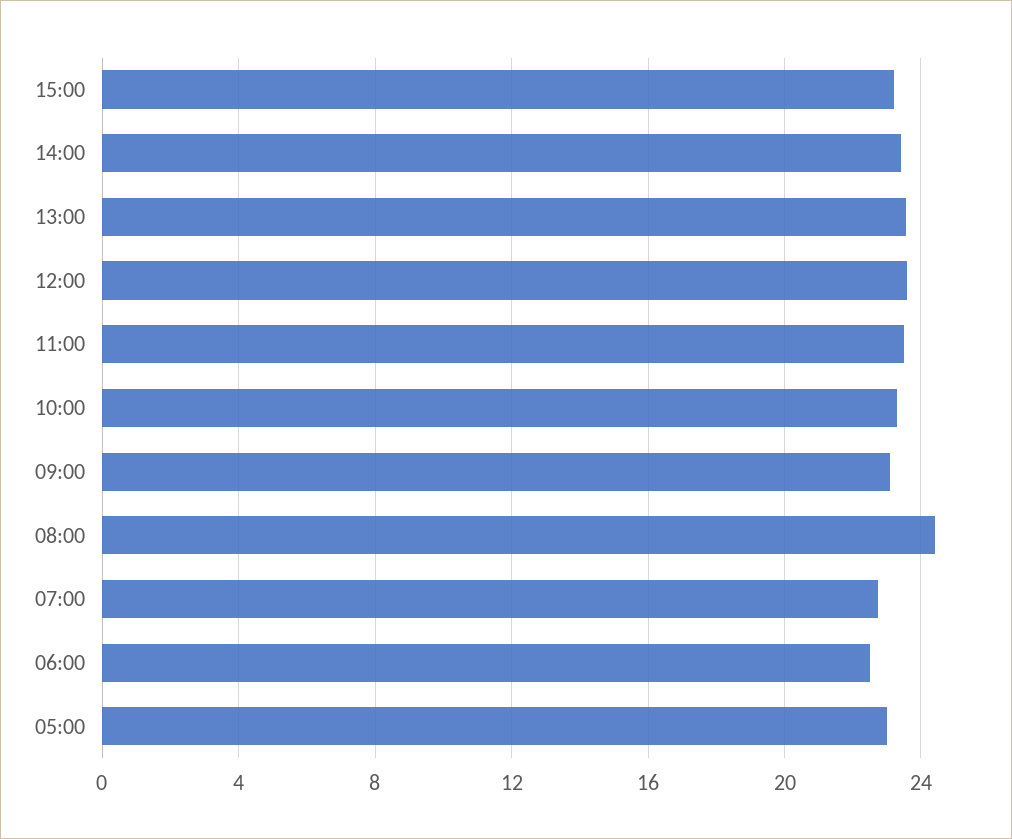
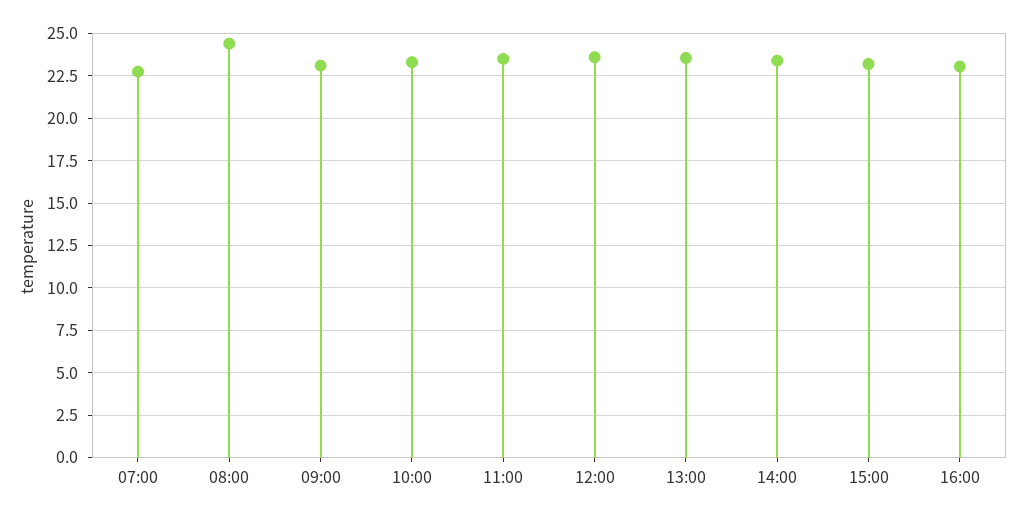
06:00: 22.5 -> none
05:00: 23 -> none
16:00: none -> 23

